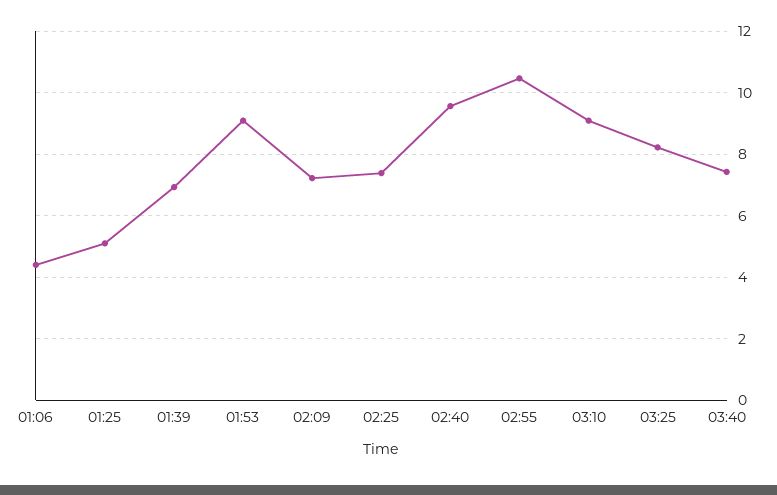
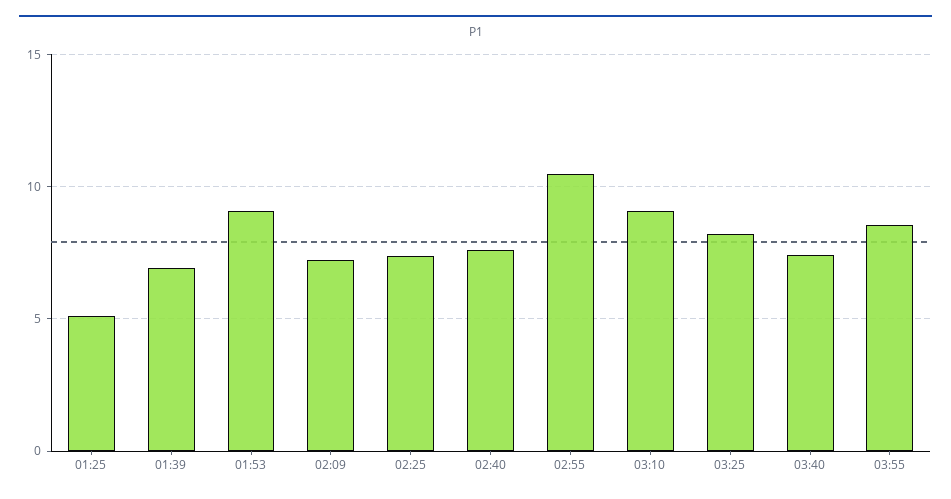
01:06: 4.4 -> none
02:40: 9.6 -> 7.5
03:55: none -> 8.5

